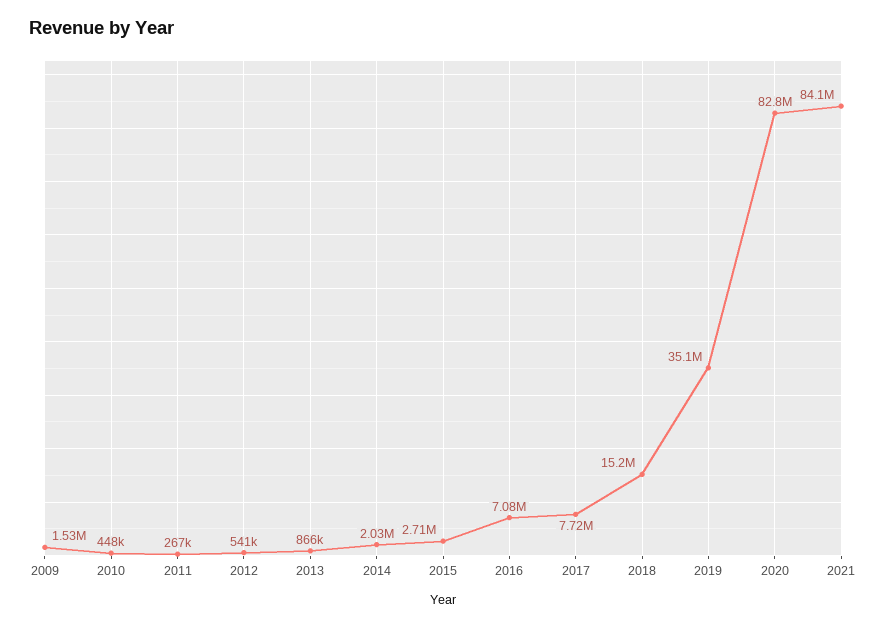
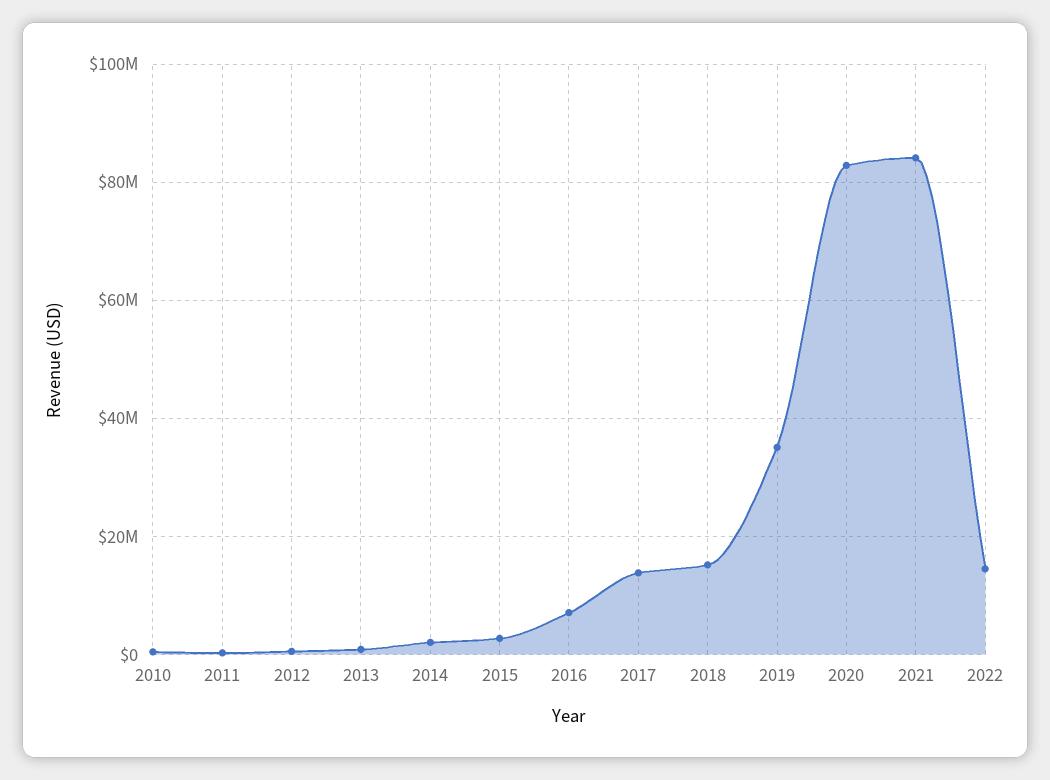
2009: 1530000 -> none
2017: 7720000 -> 14000000
2022: none -> 14000000

